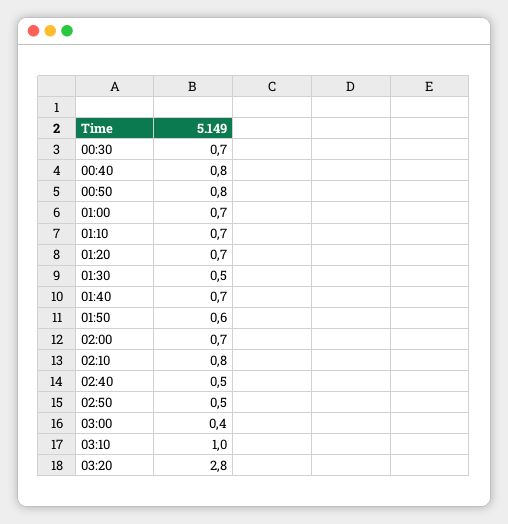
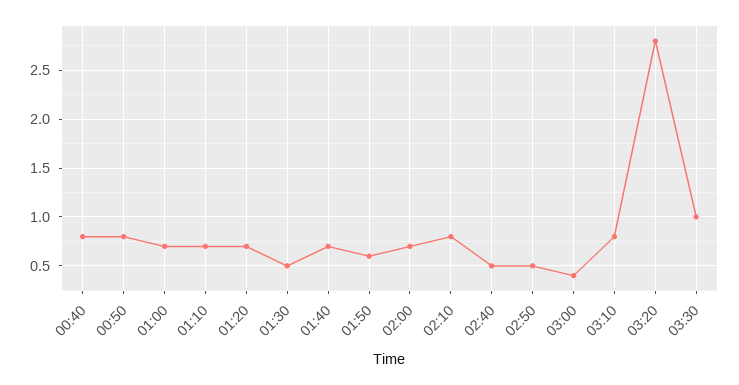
00:30: 0.7 -> none
03:10: 1 -> 0.8
03:30: none -> 1

